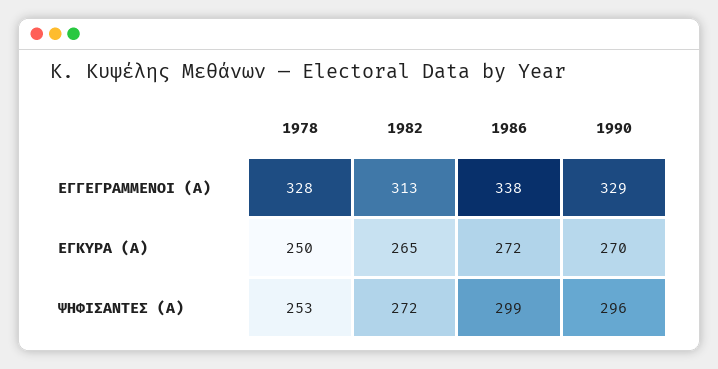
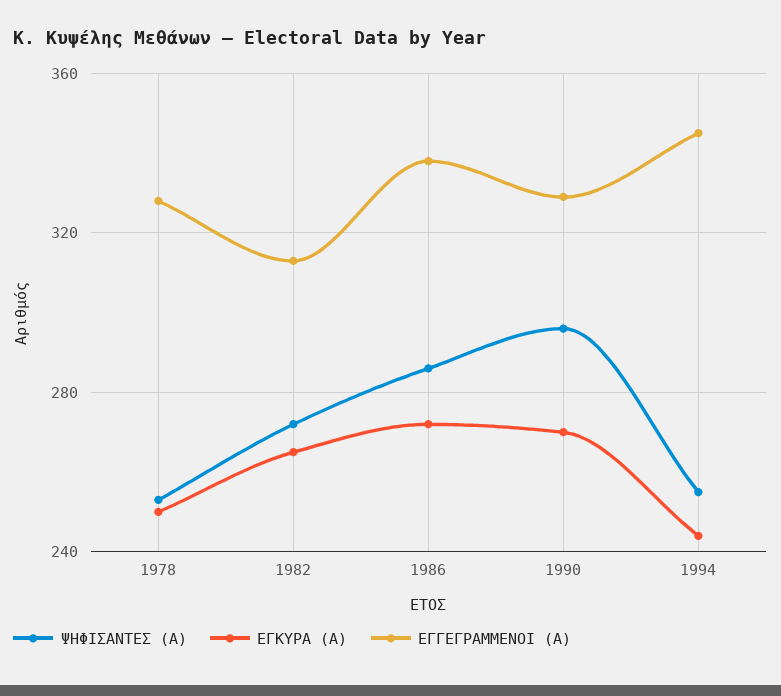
ΨΗΦΙΣΑΝΤΕΣ (Α), 1986: 299 -> 285
ΨΗΦΙΣΑΝΤΕΣ (Α), 1994: none -> 255
ΕΓΚΥΡΑ (Α), 1994: none -> 245
ΕΓΓΕΓΡΑΜΜΕΝΟΙ (Α), 1994: none -> 345

